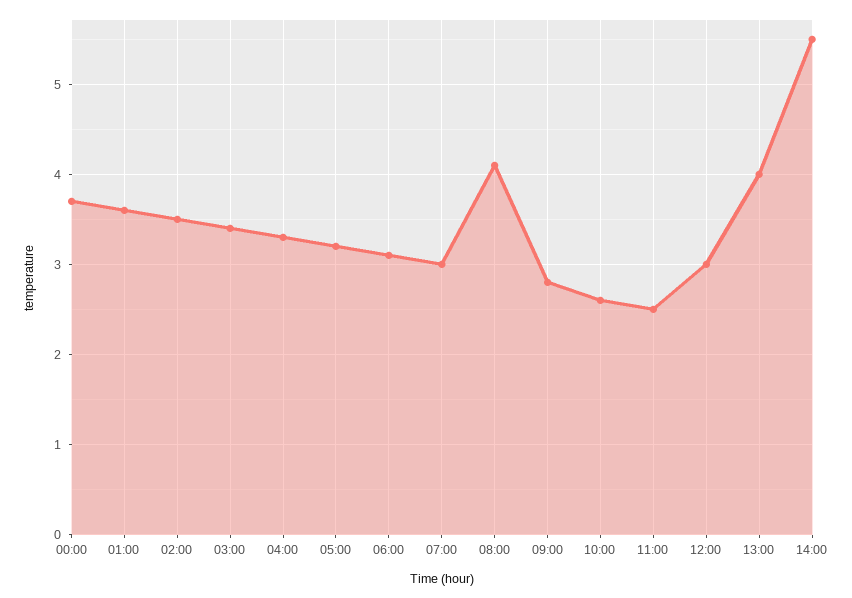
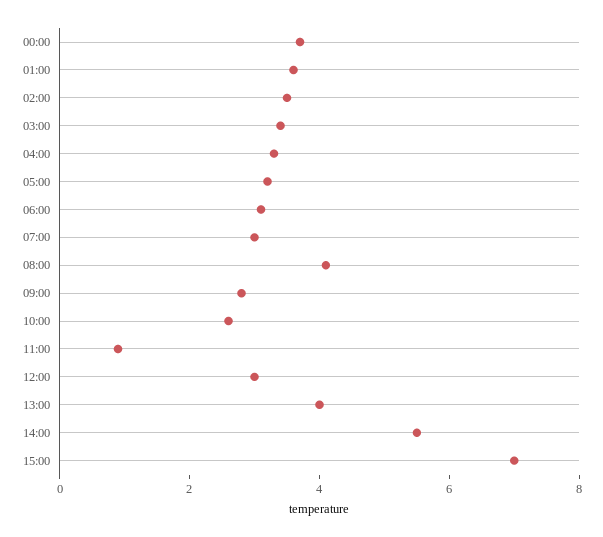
11:00: 2.5 -> 1
15:00: none -> 7

